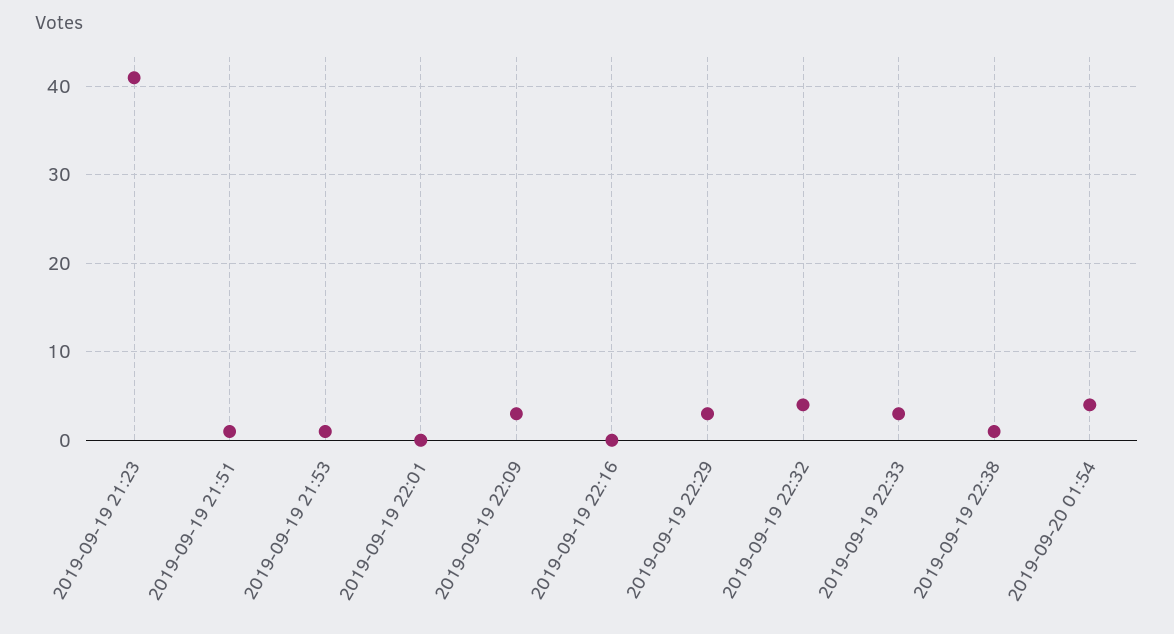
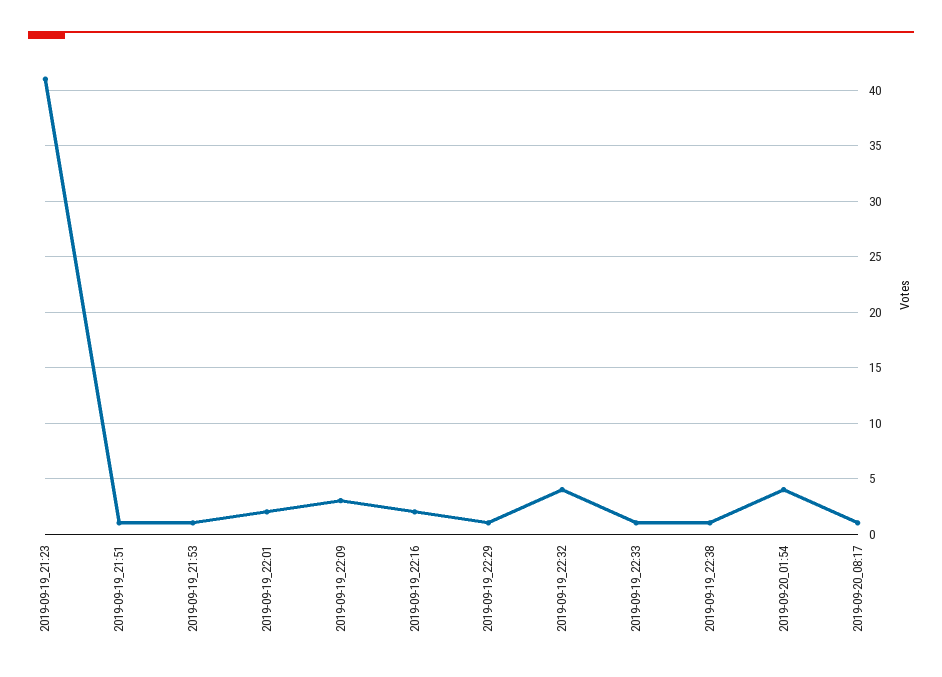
2019-09-19 22:01: 0 -> 2
2019-09-19 22:16: 0 -> 2
2019-09-19 22:29: 3 -> 1
2019-09-19 22:33: 3 -> 1
2019-09-20_08:17: none -> 1

